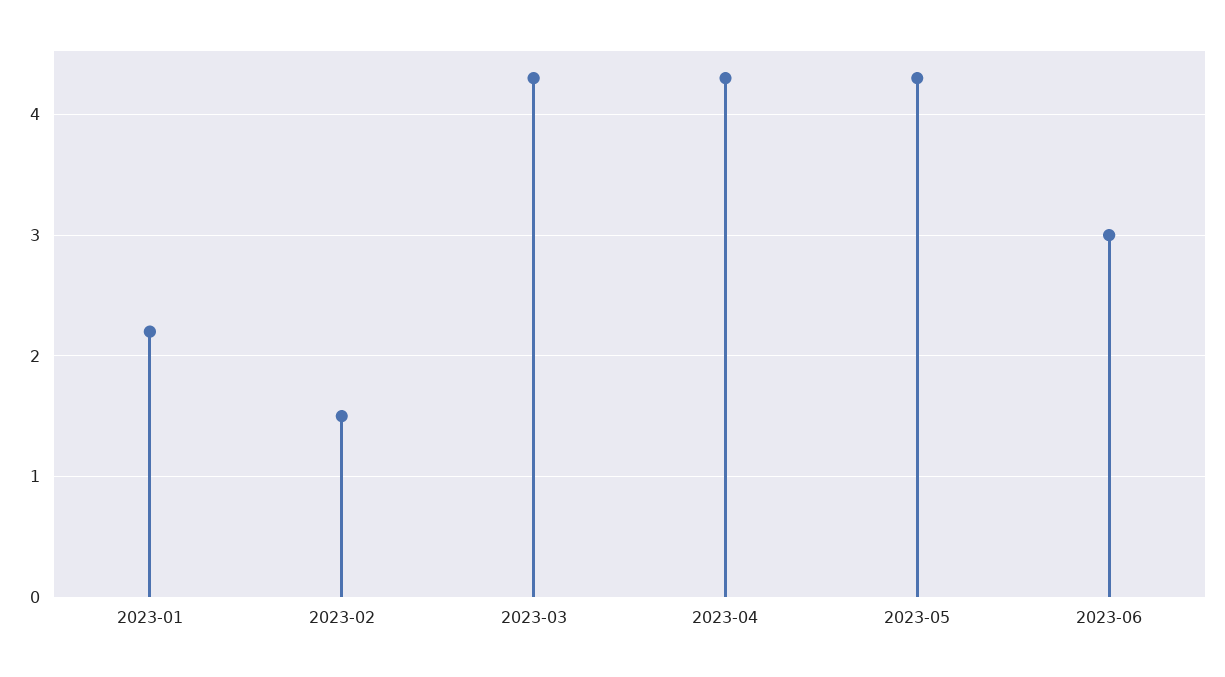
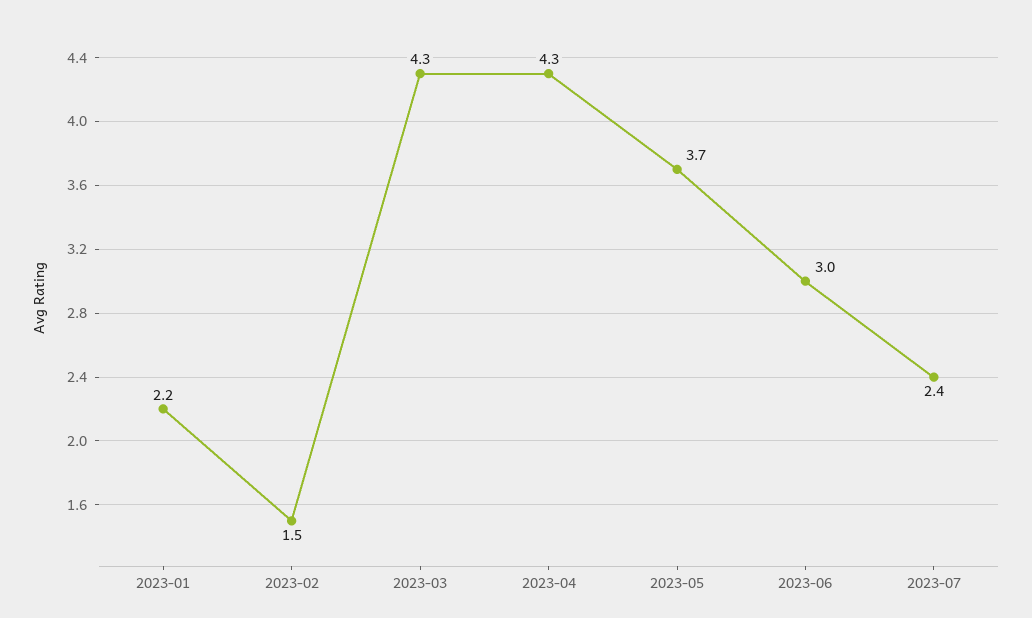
2023-05: 4.3 -> 3.7
2023-07: none -> 2.4

